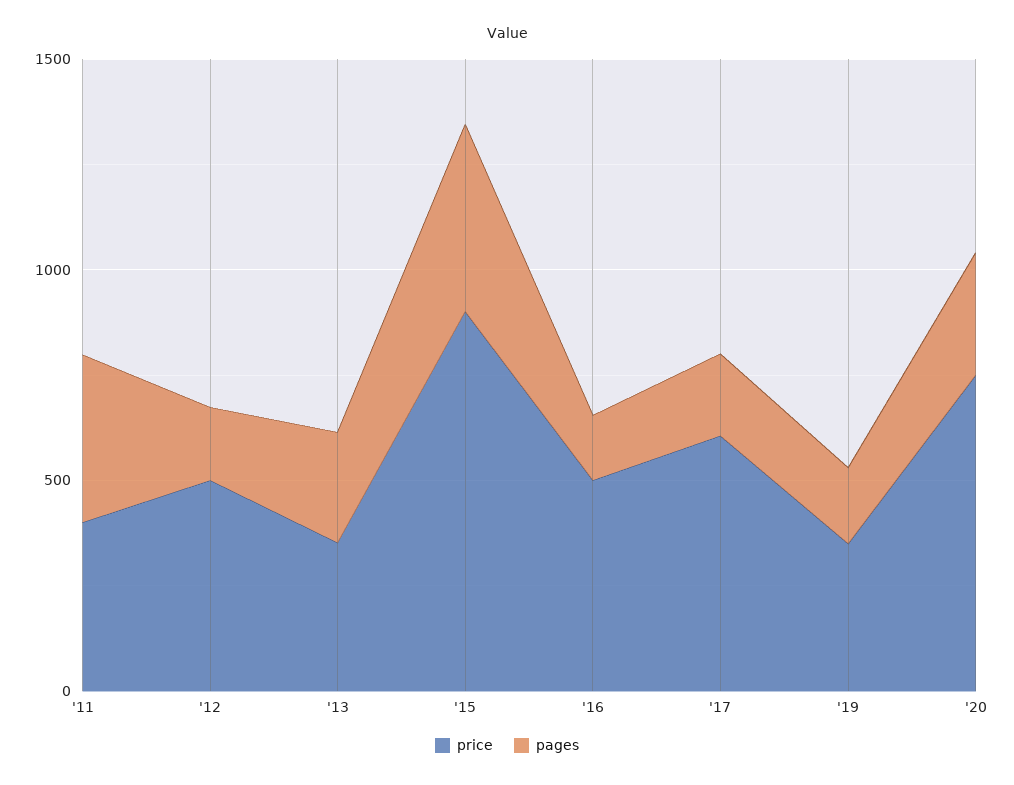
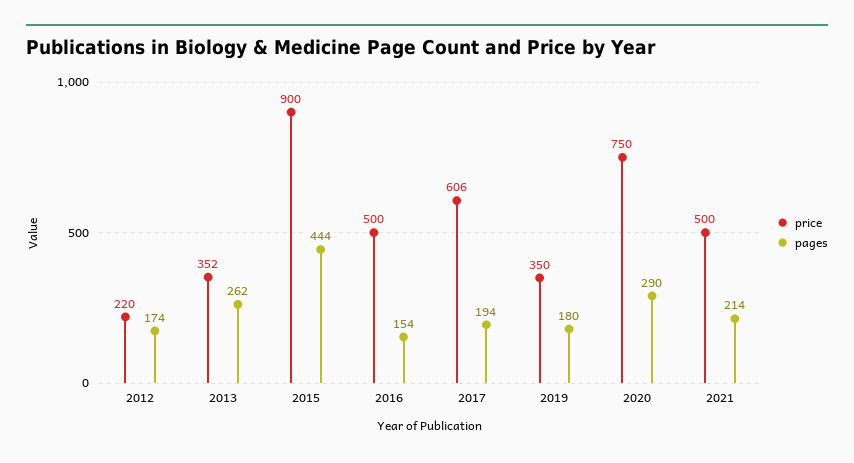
price, '11: 400 -> none
pages, '11: 400 -> none
price, '12: 500 -> 220
price, 2021: none -> 500
pages, 2021: none -> 214

